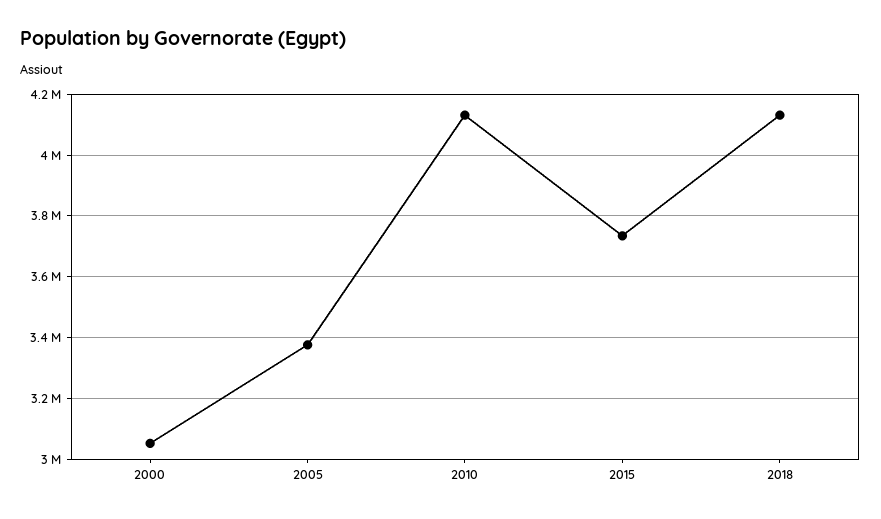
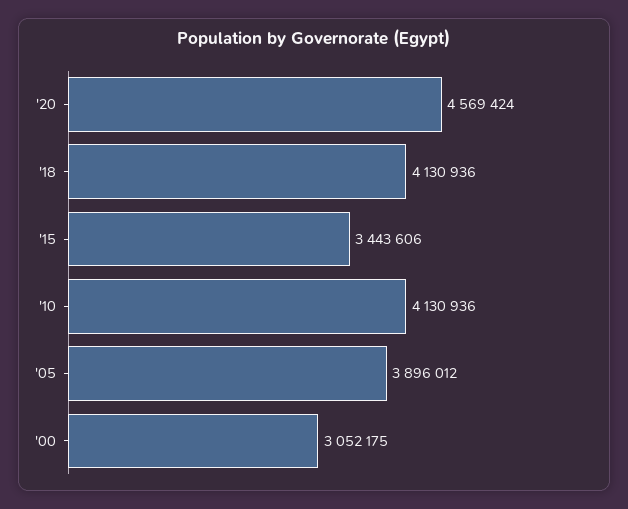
2005: 3380000 -> 3896012
2015: 3740000 -> 3443606
'20: none -> 4569424

